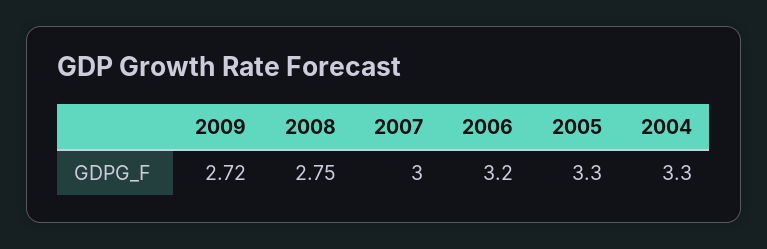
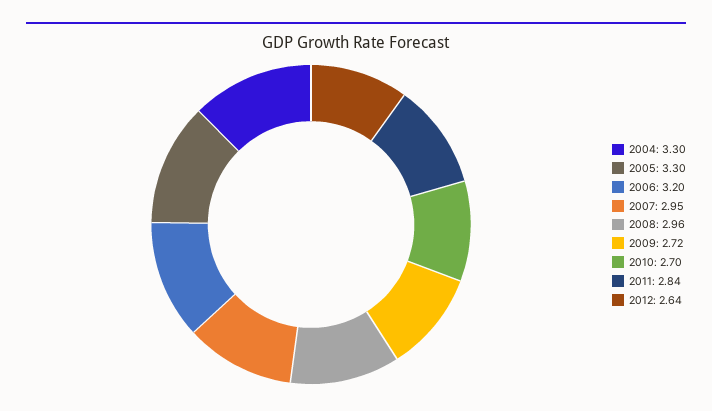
2008: 2.75 -> 2.96
2007: 3 -> 2.95
2010: none -> 2.7
2011: none -> 2.84
2012: none -> 2.64

